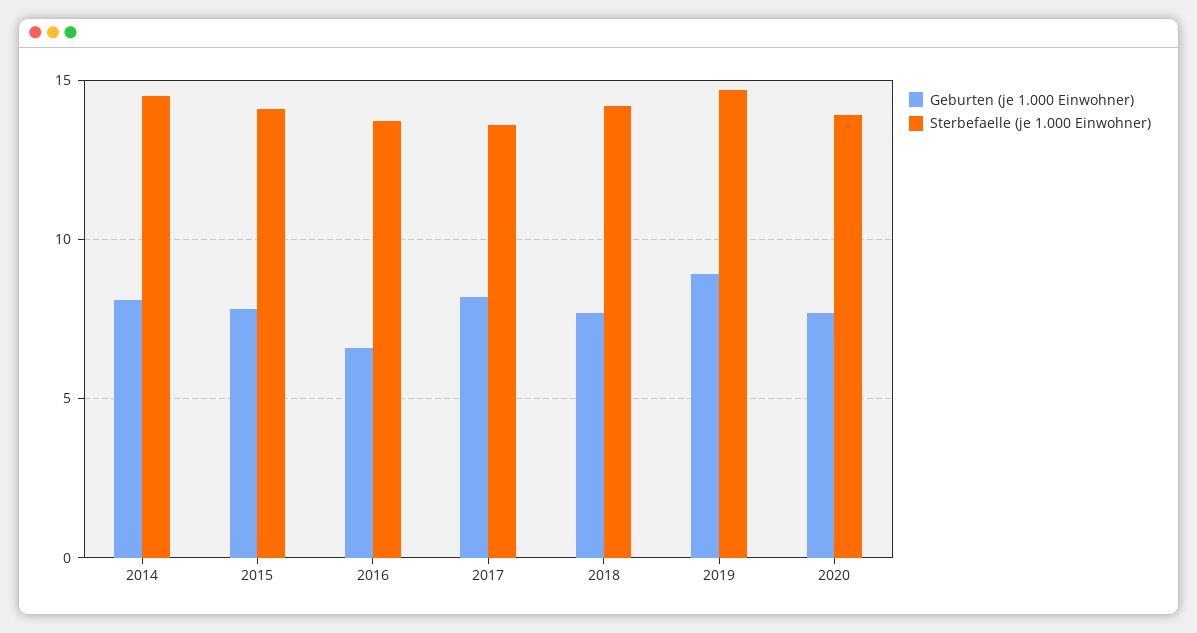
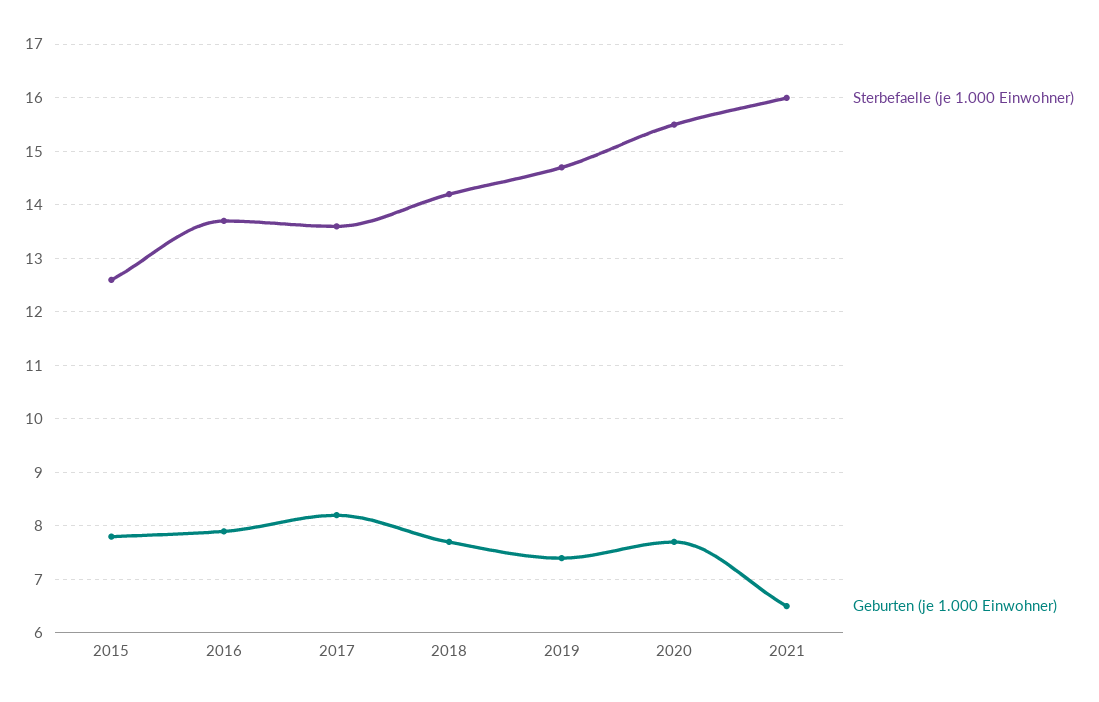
Geburten (je 1.000 Einwohner), 2014: 8 -> none
Sterbefaelle (je 1.000 Einwohner), 2014: 14.5 -> none
Sterbefaelle (je 1.000 Einwohner), 2015: 14 -> 12.5
Geburten (je 1.000 Einwohner), 2016: 6.5 -> 8
Geburten (je 1.000 Einwohner), 2019: 9 -> 7.5
Sterbefaelle (je 1.000 Einwohner), 2020: 14 -> 15.5
Sterbefaelle (je 1.000 Einwohner), 2021: none -> 16
Geburten (je 1.000 Einwohner), 2021: none -> 6.5

